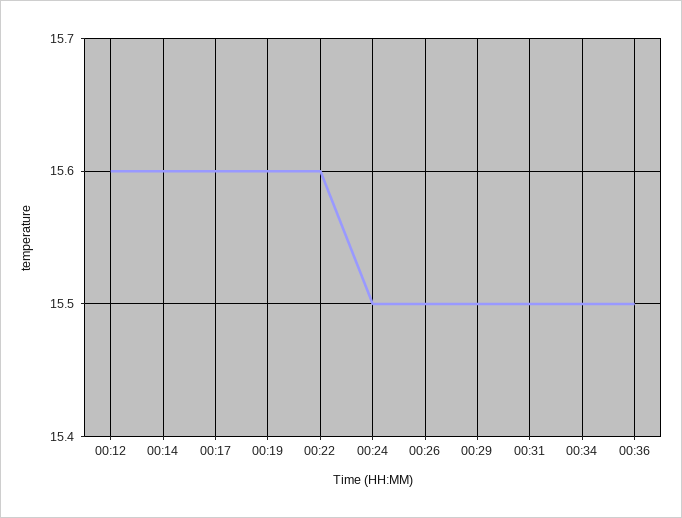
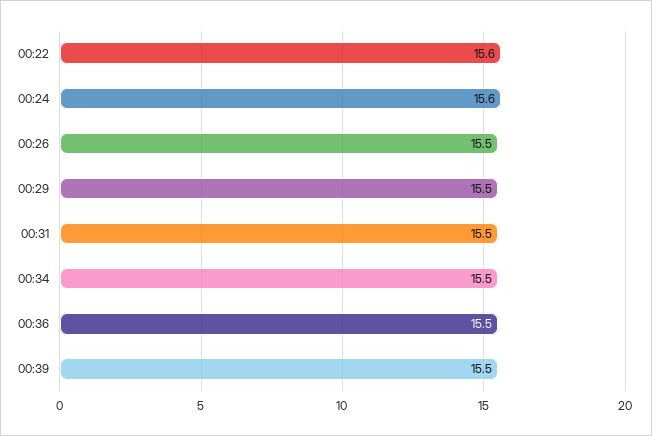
00:12: 15.6 -> none
00:14: 15.6 -> none
00:17: 15.6 -> none
00:19: 15.6 -> none
00:24: 15.5 -> 15.6
00:39: none -> 15.5

